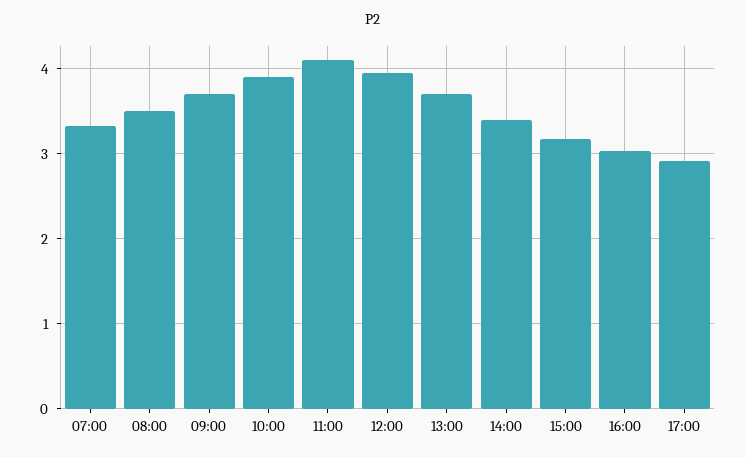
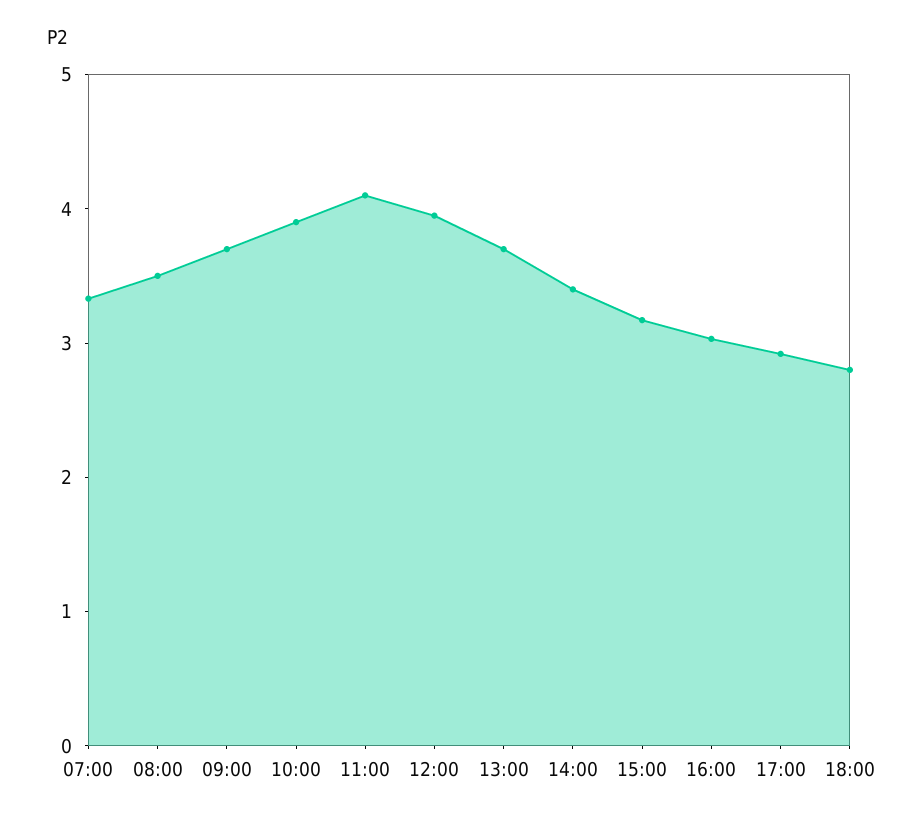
18:00: none -> 2.8

